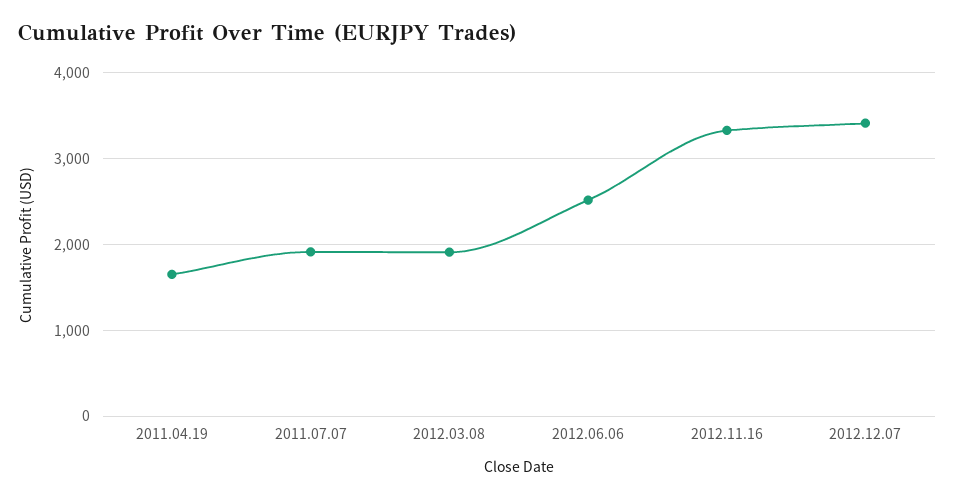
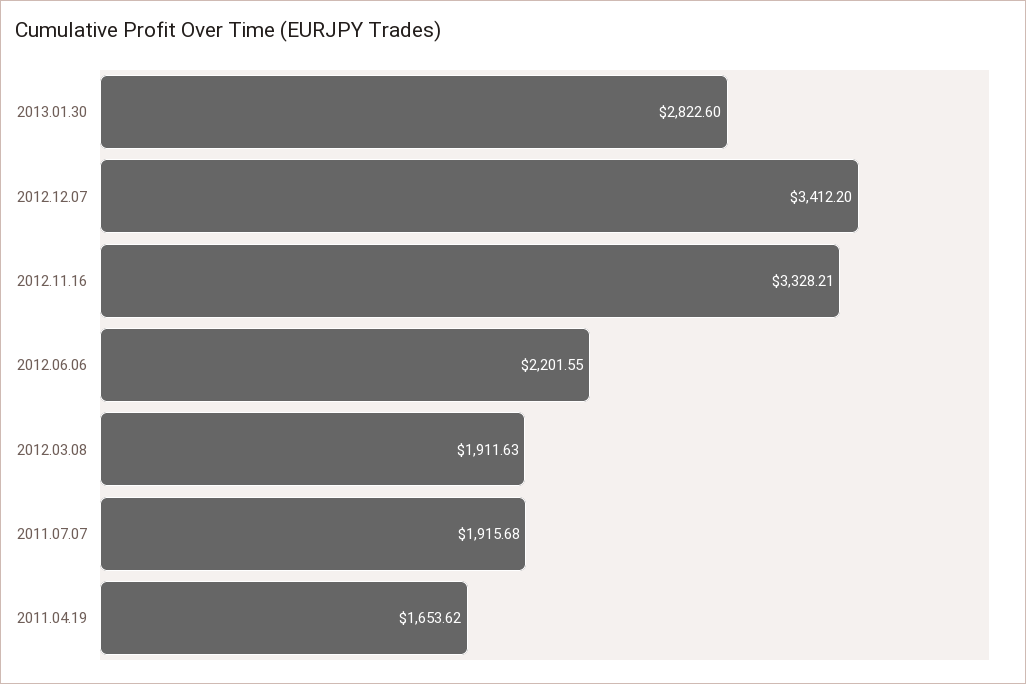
2012.06.06: 2500 -> 2201.55
2013.01.30: none -> 2822.6

